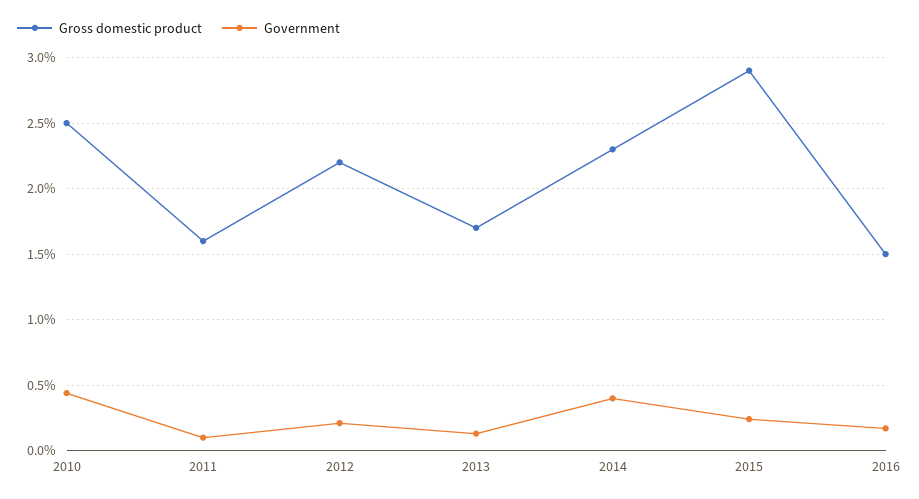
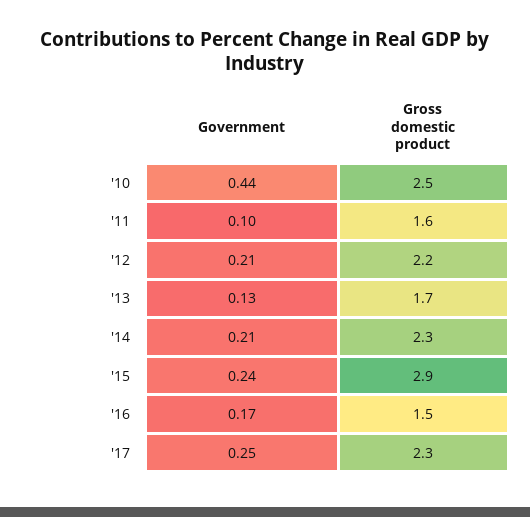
Government, 2014: 0.4 -> 0.21
Government, '17: none -> 0.25
Gross domestic product, '17: none -> 2.3

